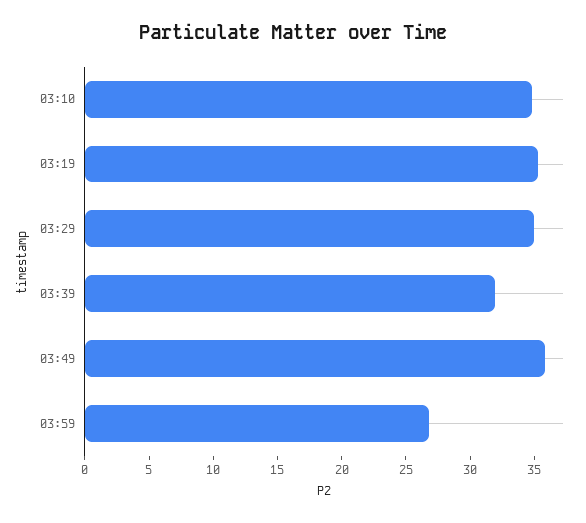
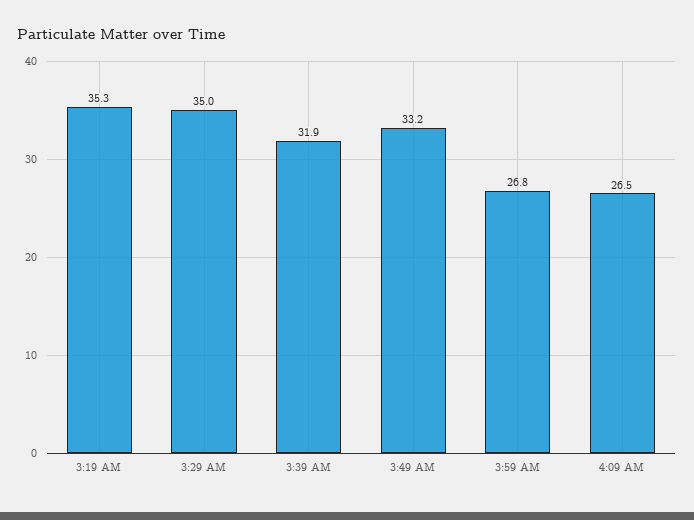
03:10: 35 -> none
03:49: 36 -> 33.2
4:09 AM: none -> 26.5

